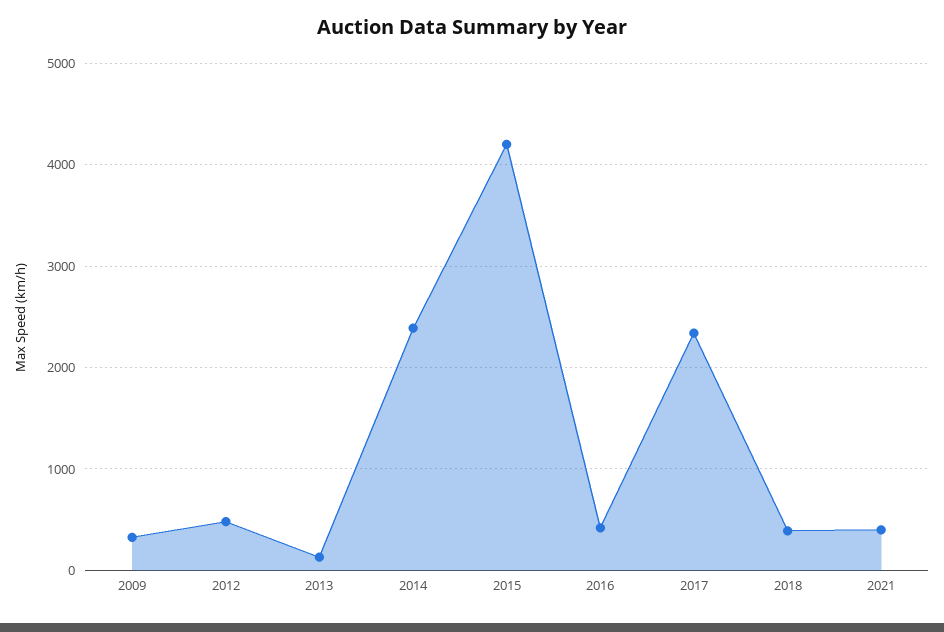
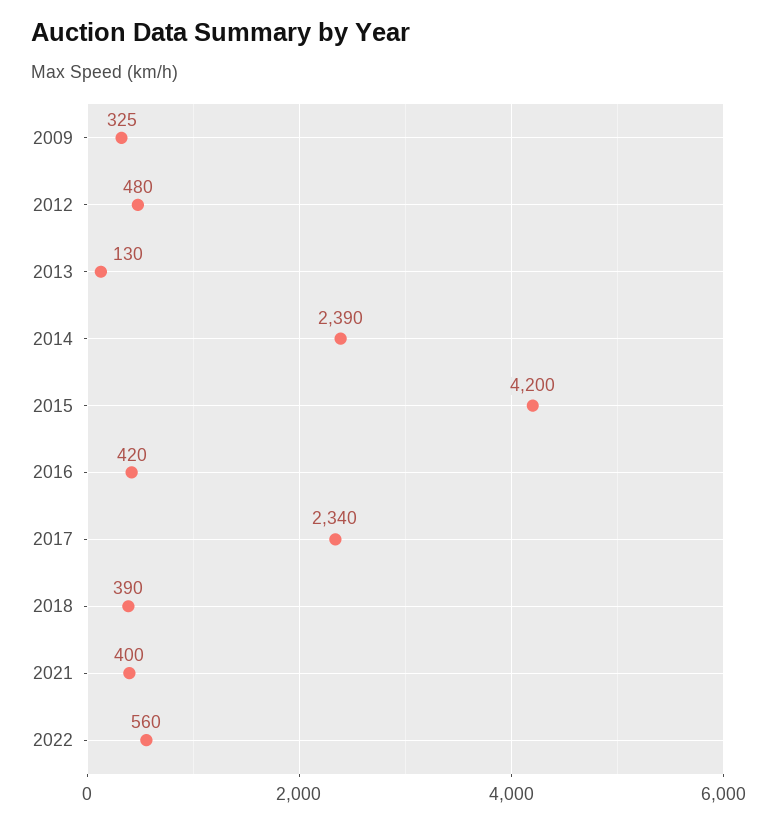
2022: none -> 560

